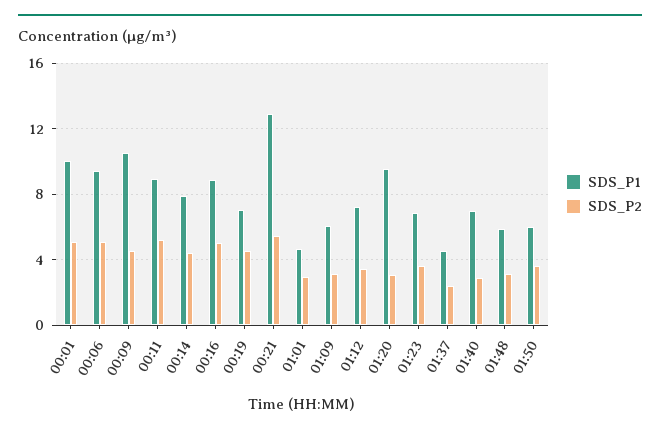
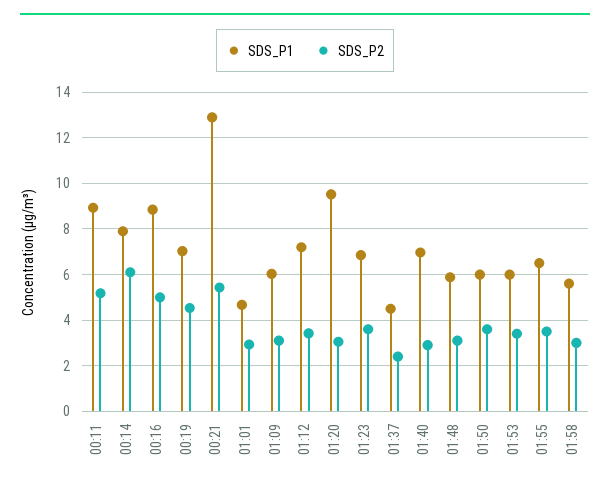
SDS_P1, 00:01: 10 -> none
SDS_P2, 00:01: 5 -> none
SDS_P1, 00:06: 9.5 -> none
SDS_P2, 00:06: 5 -> none
SDS_P1, 00:09: 10.5 -> none
SDS_P2, 00:09: 4.5 -> none
SDS_P2, 00:14: 4.5 -> 6
SDS_P1, 01:53: none -> 6
SDS_P2, 01:53: none -> 3.5
SDS_P1, 01:55: none -> 6.5
SDS_P2, 01:55: none -> 3.5
SDS_P1, 01:58: none -> 5.5
SDS_P2, 01:58: none -> 3

